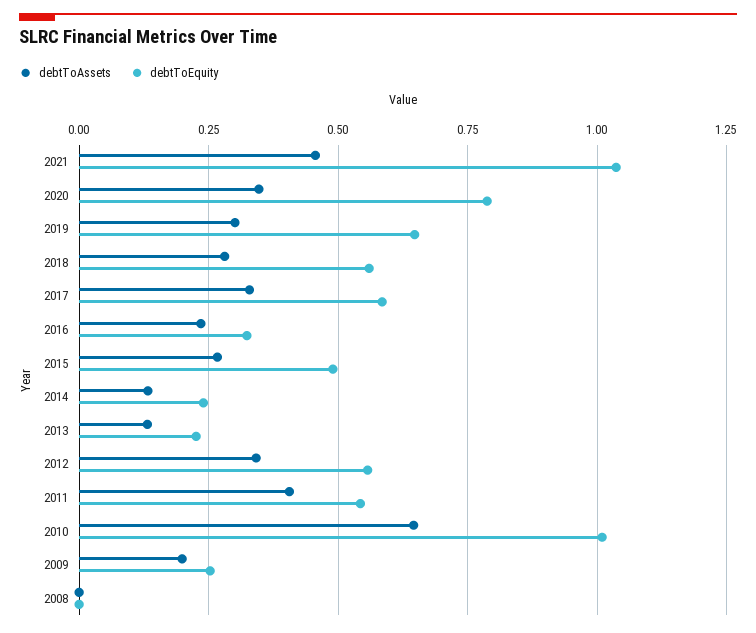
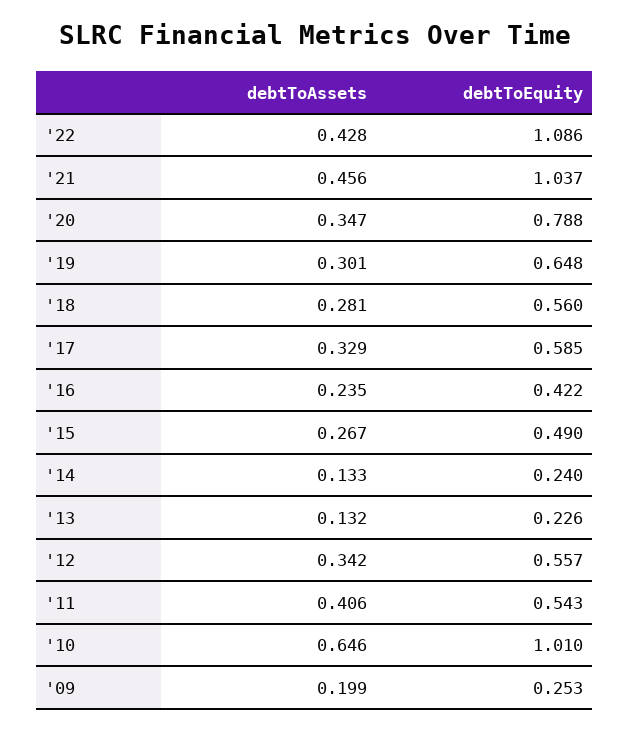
debtToEquity, 2016: 0.325 -> 0.422
debtToAssets, 2008: 0 -> none
debtToEquity, 2008: 0 -> none
debtToAssets, '22: none -> 0.428
debtToEquity, '22: none -> 1.086

